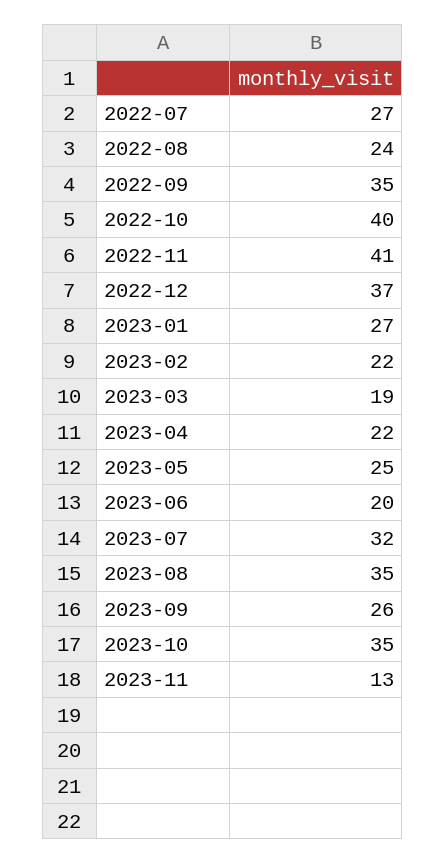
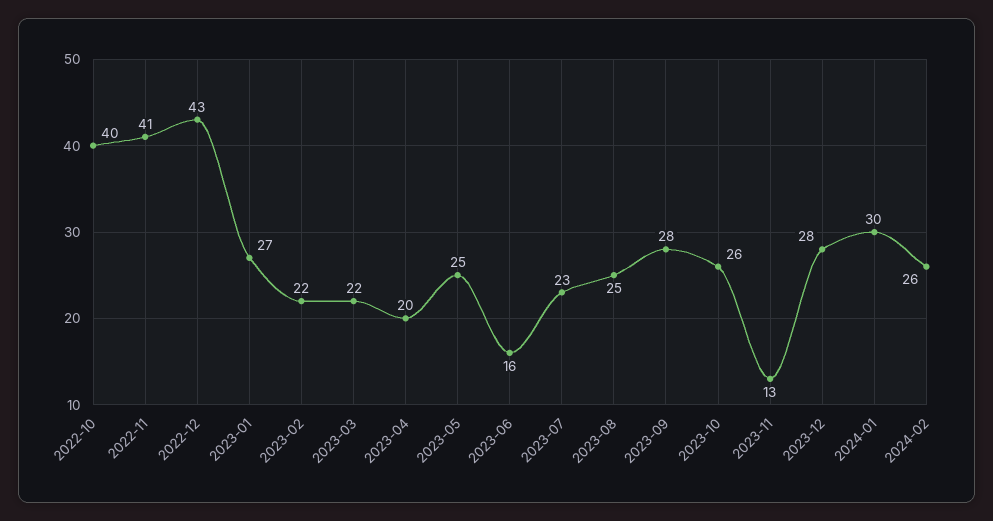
2022-07: 27 -> none
2022-08: 24 -> none
2022-09: 35 -> none
2022-12: 37 -> 43
2023-03: 19 -> 22
2023-04: 22 -> 20
2023-06: 20 -> 16
2023-07: 32 -> 23
2023-08: 35 -> 25
2023-09: 26 -> 28
2023-10: 35 -> 26
2023-12: none -> 28
2024-01: none -> 30
2024-02: none -> 26

